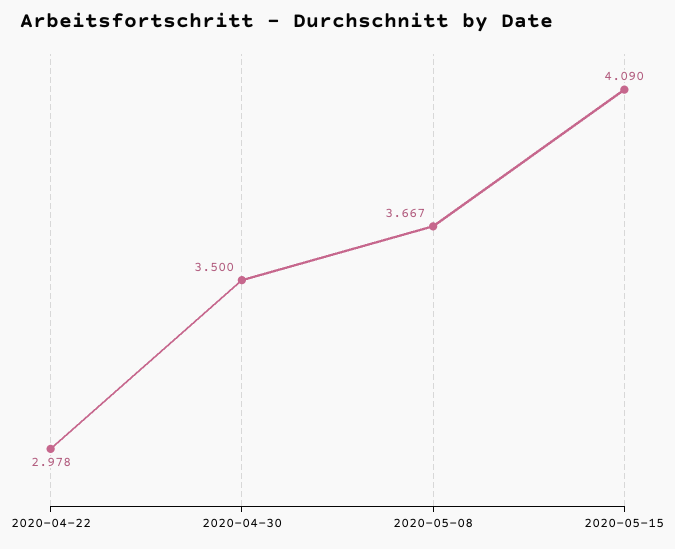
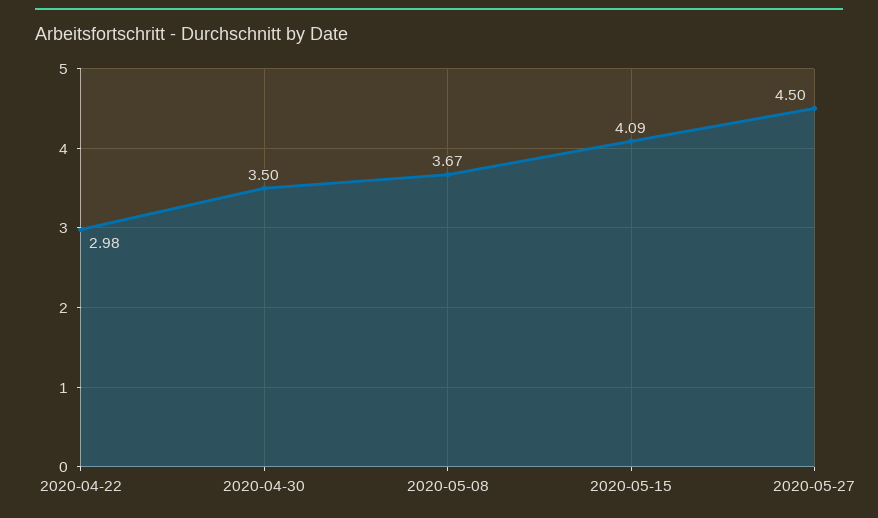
2020-05-27: none -> 4.5

